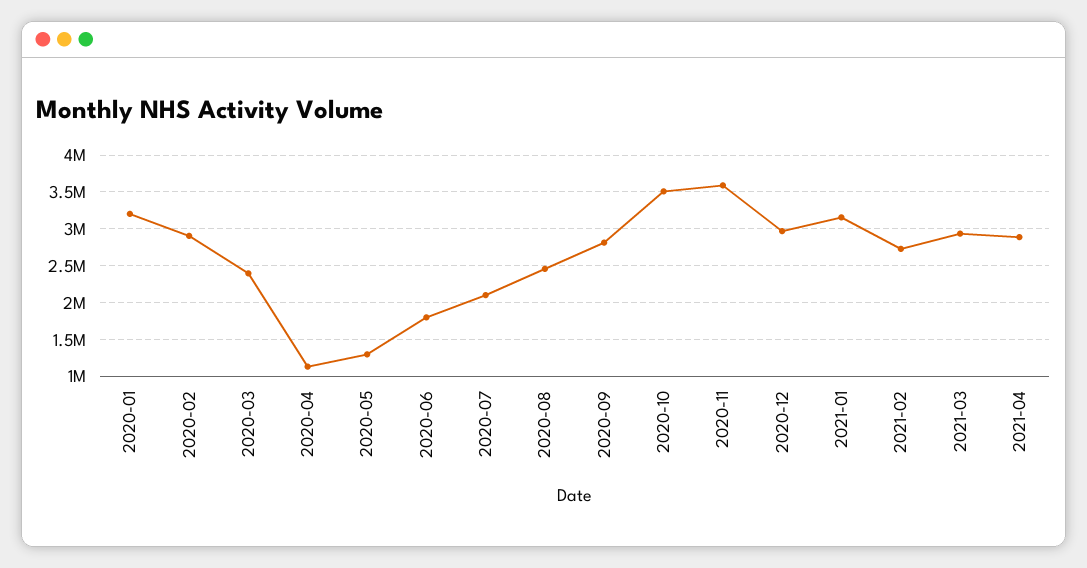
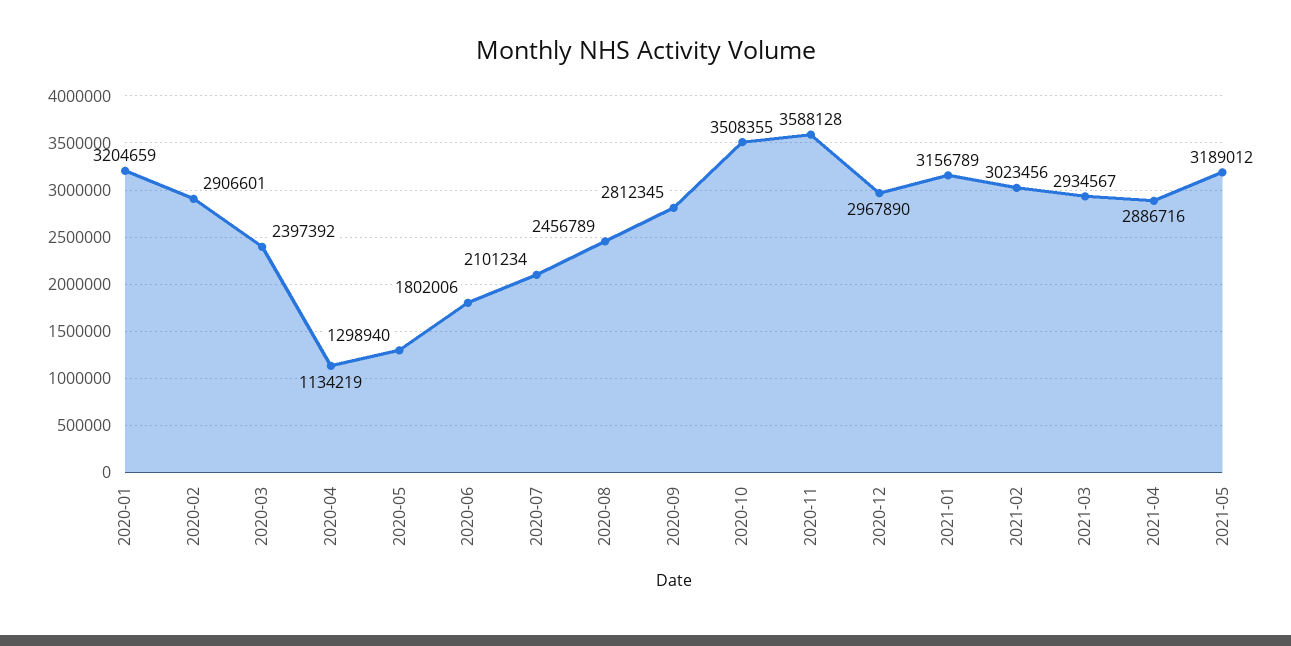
2021-02: 2700000 -> 3023456
2021-05: none -> 3189012

